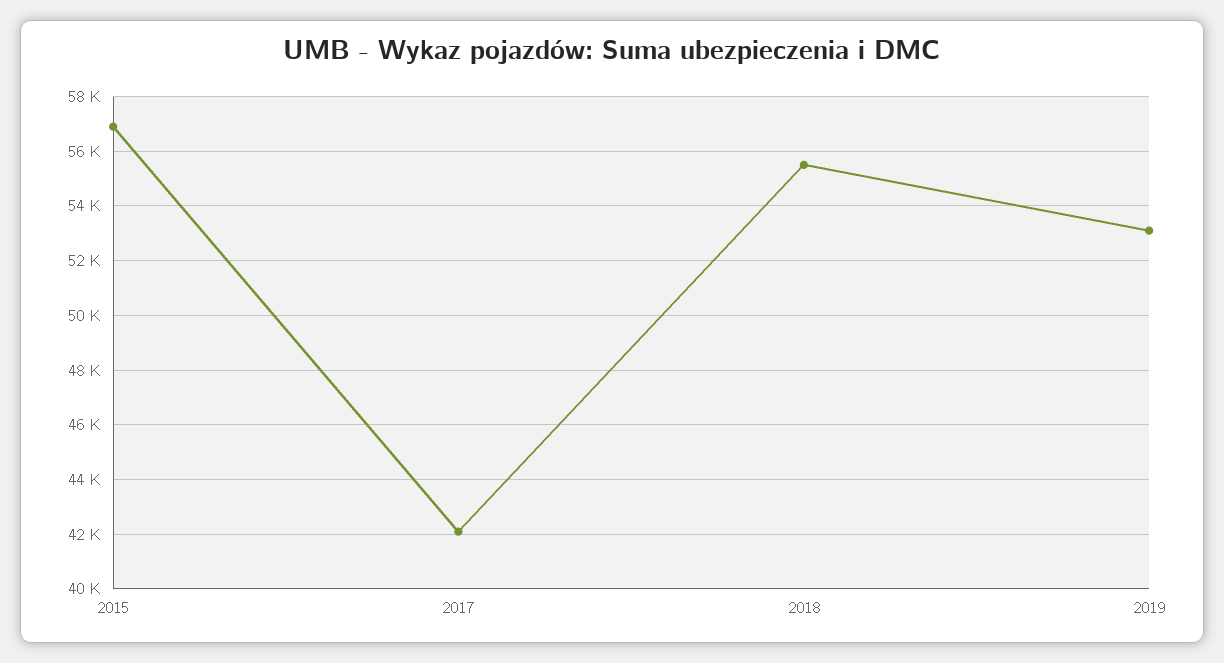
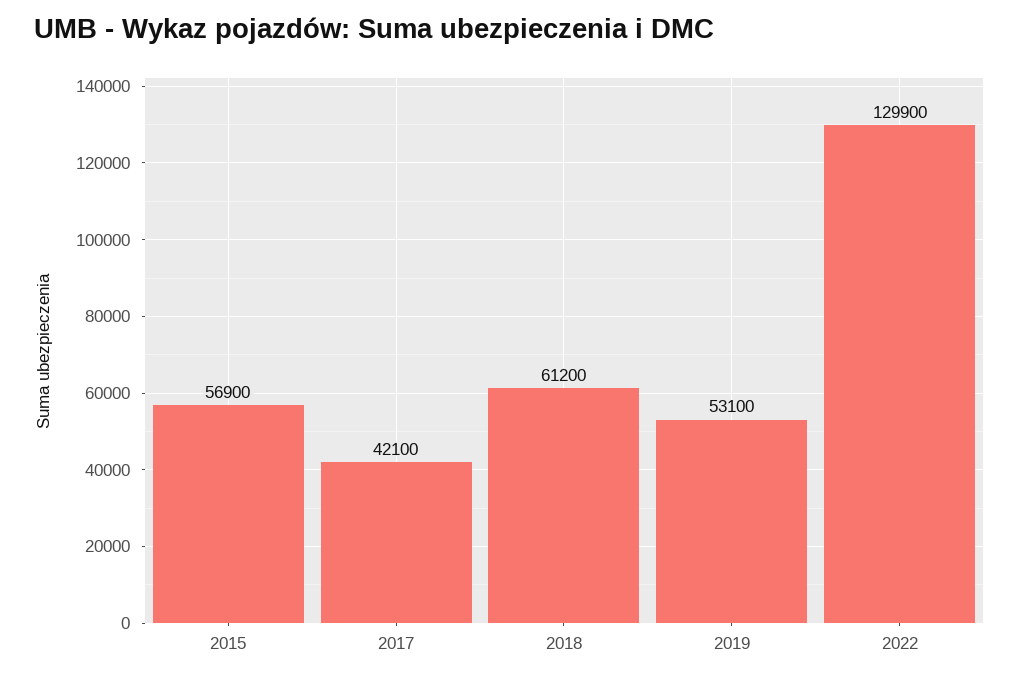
2018: 55500 -> 61200
2022: none -> 129900

